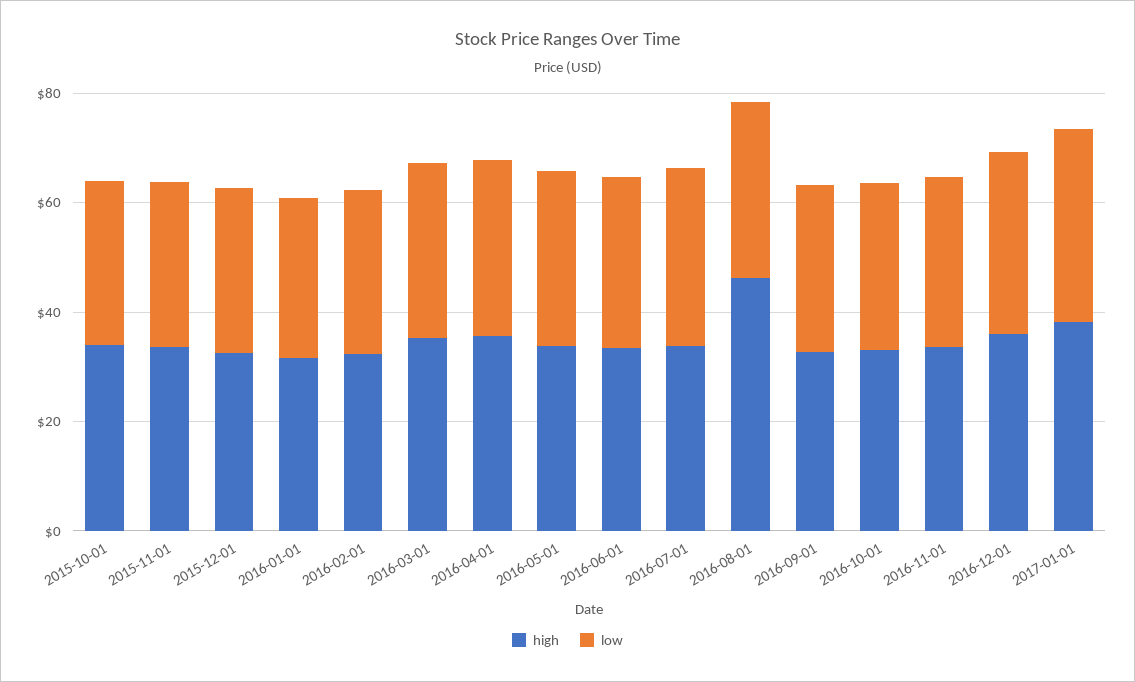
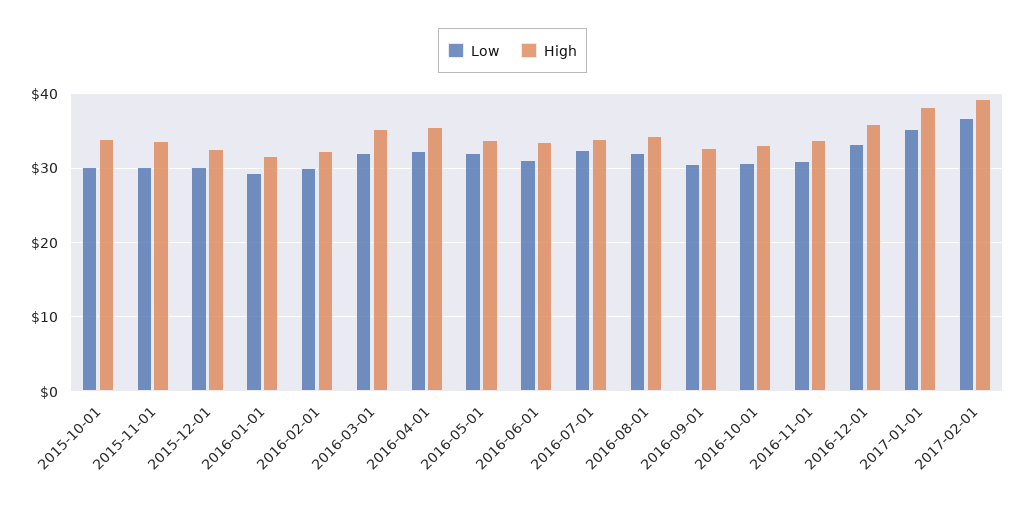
high, 2016-08-01: 45 -> 34
low, 2017-02-01: none -> 37
high, 2017-02-01: none -> 39

